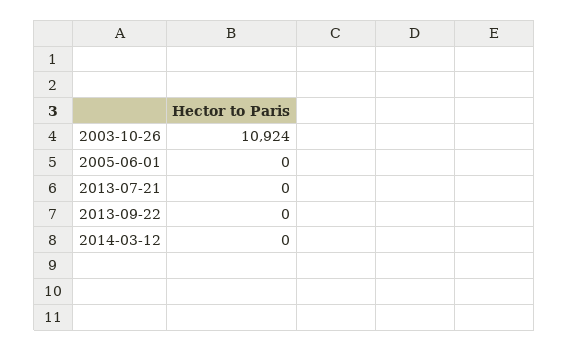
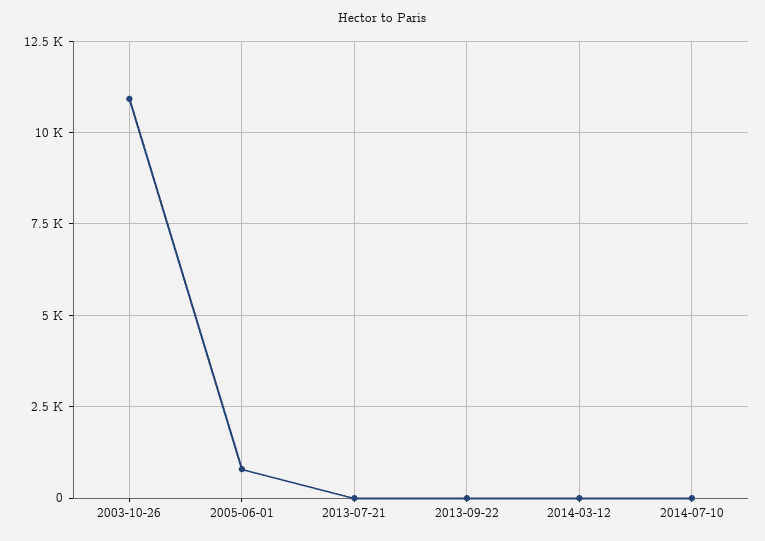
2005-06-01: 0 -> 750
2014-07-10: none -> 0

